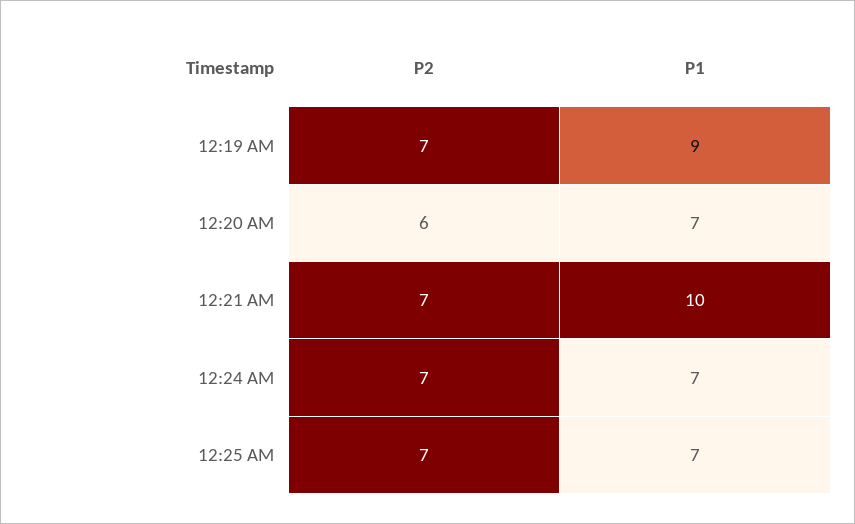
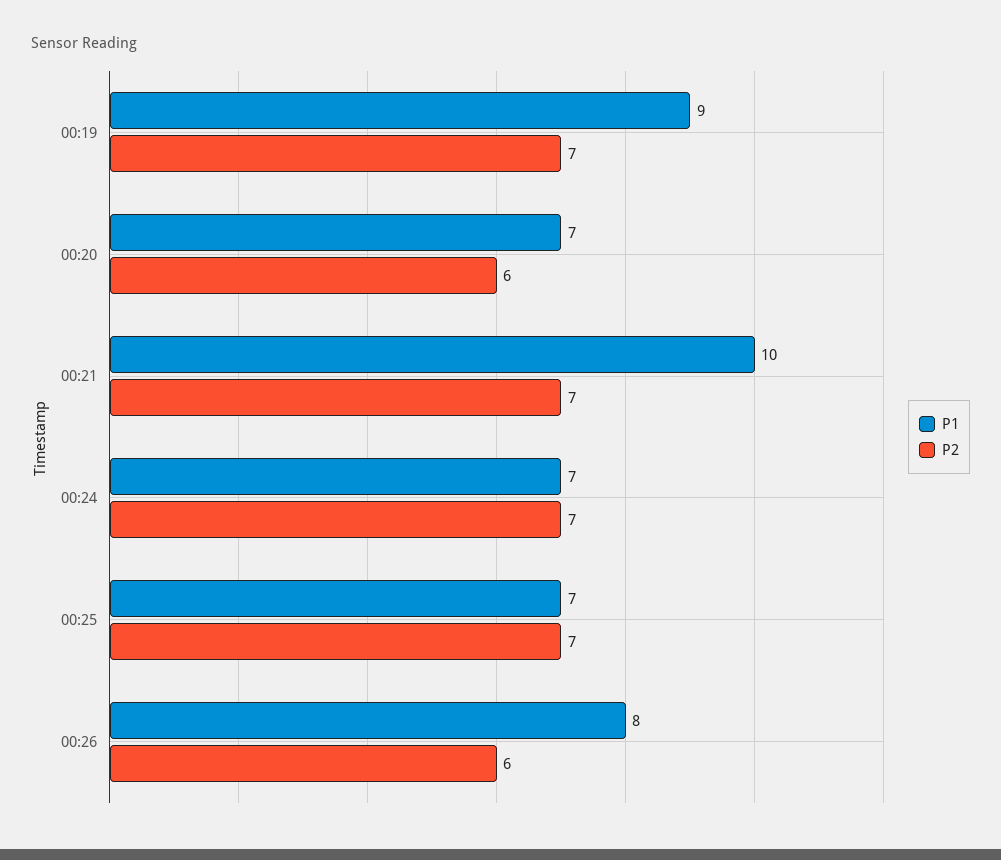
P1, 00:26: none -> 8
P2, 00:26: none -> 6

